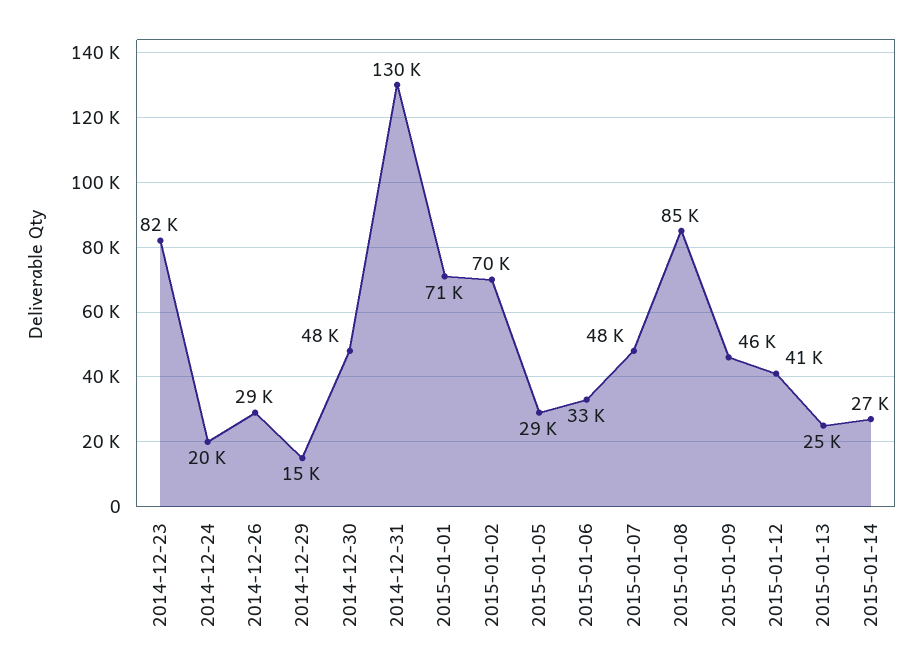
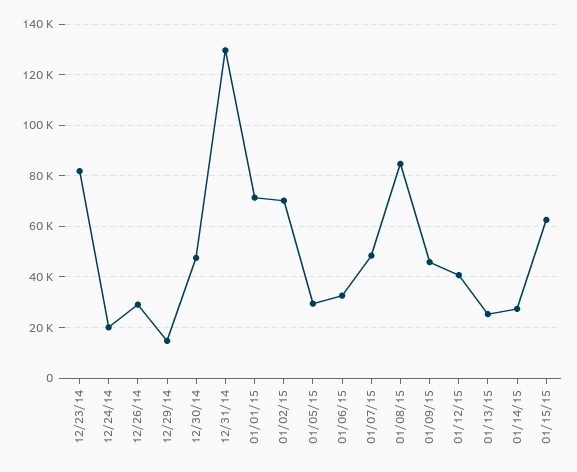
01/15/15: none -> 62500

